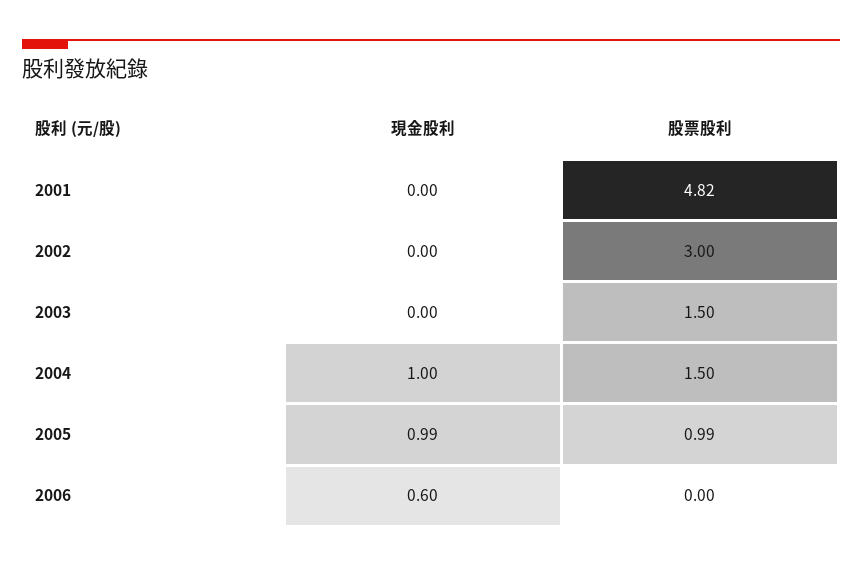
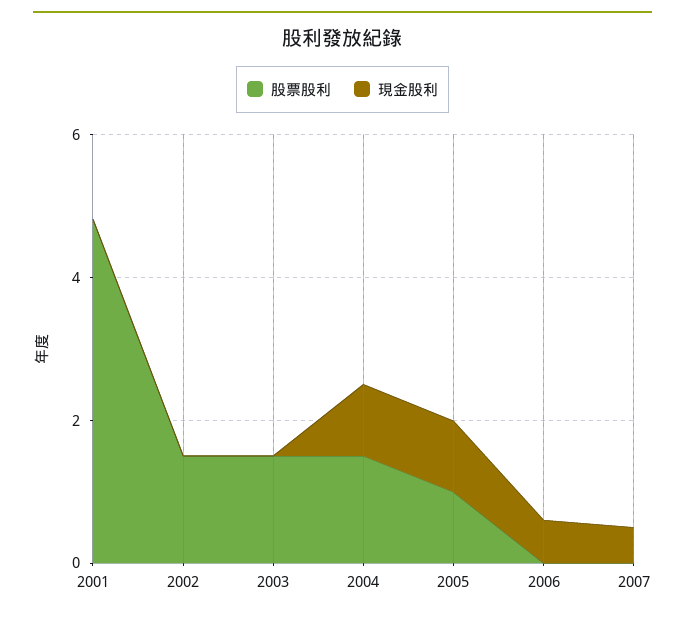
股票股利, 2002: 3 -> 1.5
股票股利, 2007: none -> 0
現金股利, 2007: none -> 0.5

